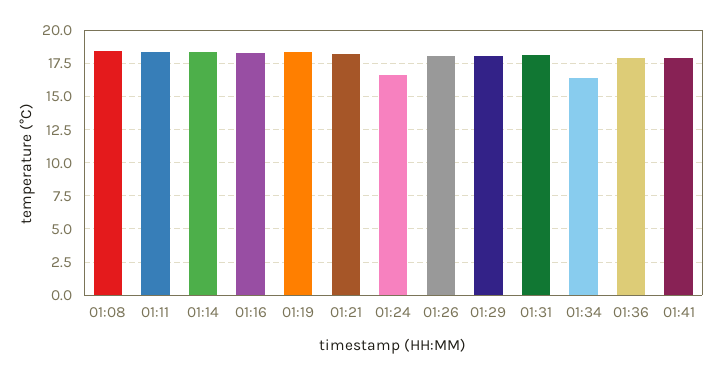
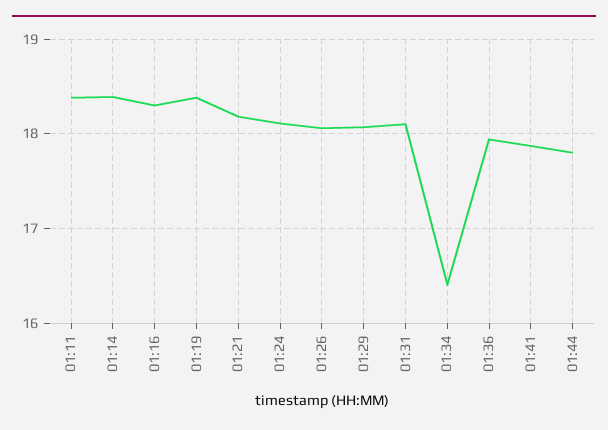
01:08: 18.5 -> none
01:24: 16.5 -> 18.1
01:44: none -> 17.8

